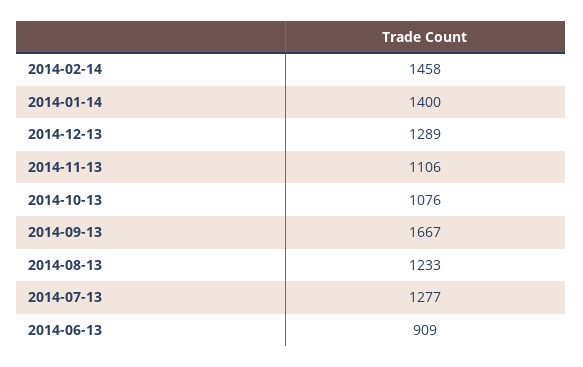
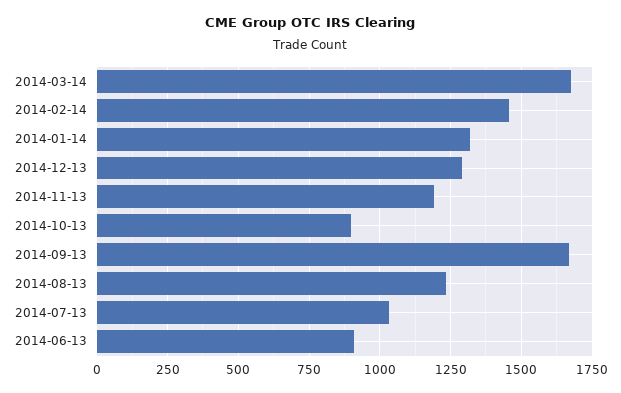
2014-01-14: 1400 -> 1325
2014-11-13: 1106 -> 1200
2014-10-13: 1076 -> 900
2014-07-13: 1277 -> 1025
2014-03-14: none -> 1675

